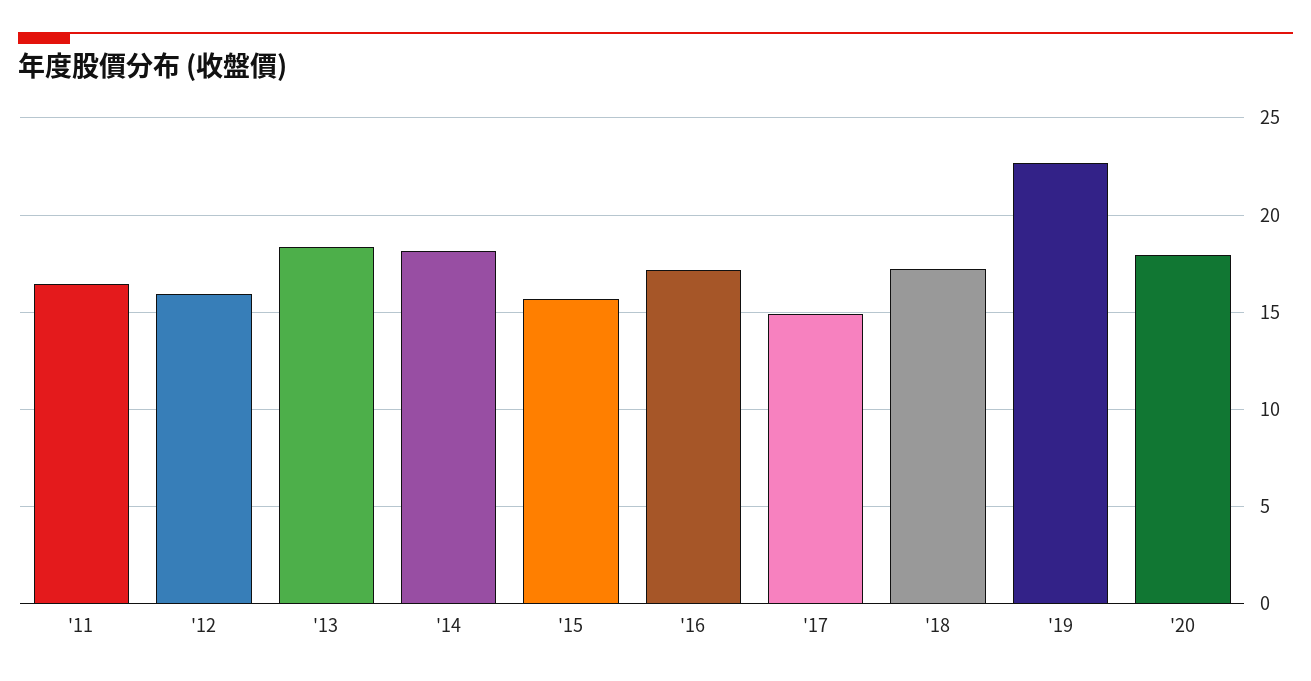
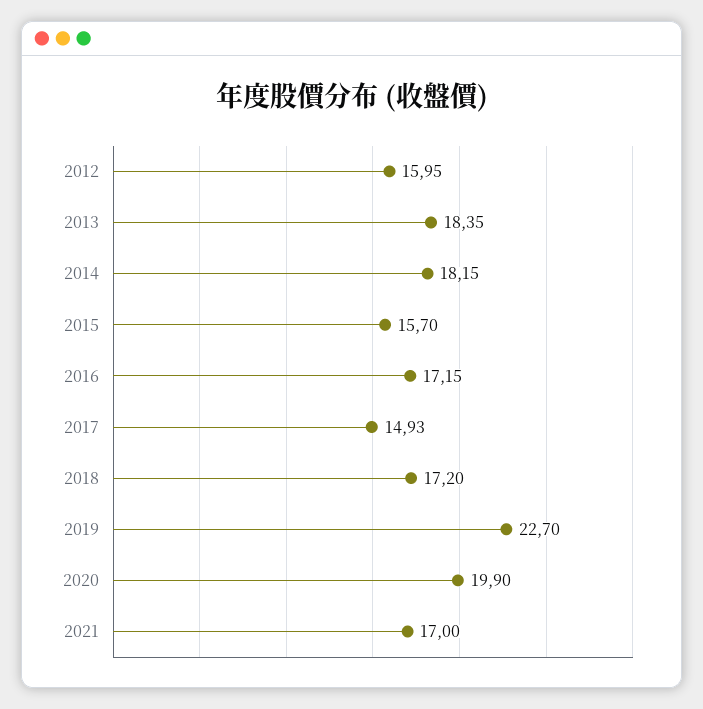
'11: 16.5 -> none
'20: 18 -> 19.9
2021: none -> 17

